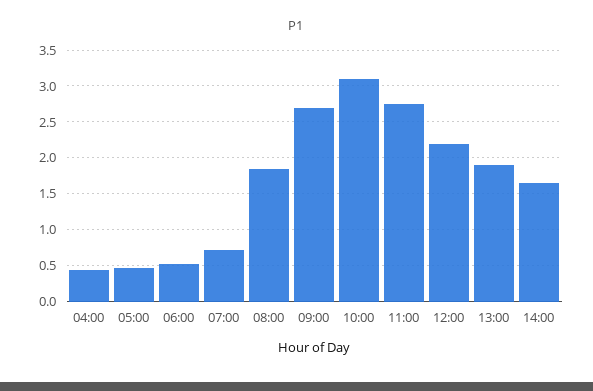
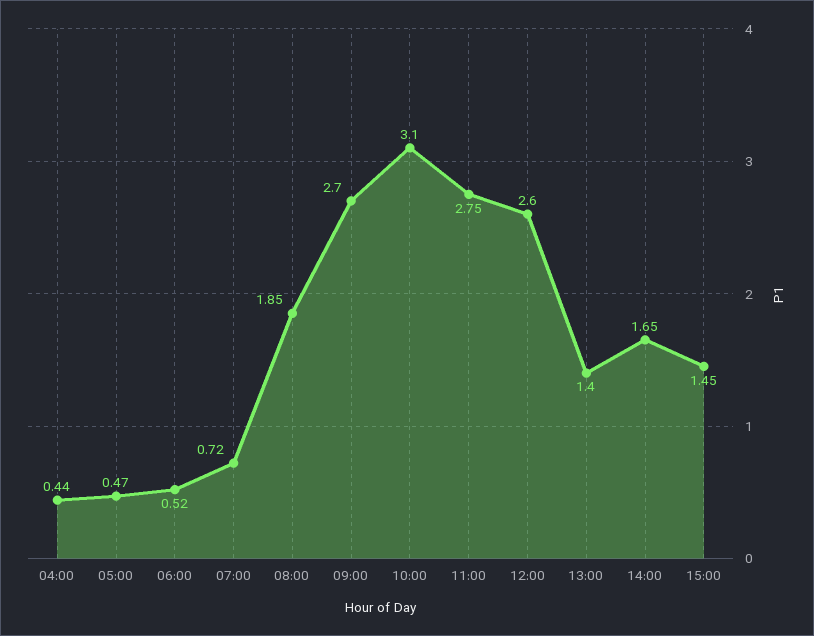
12:00: 2.2 -> 2.6
13:00: 1.9 -> 1.4
15:00: none -> 1.45

